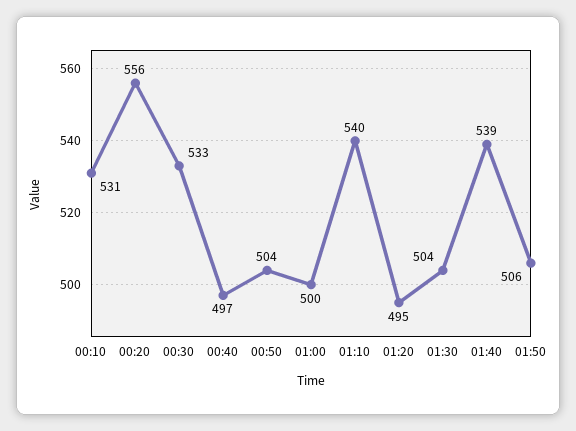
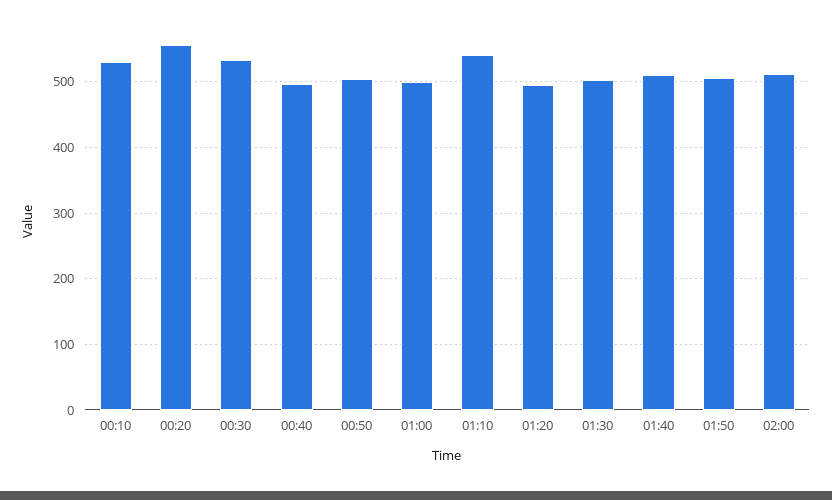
01:40: 539 -> 510
02:00: none -> 510

